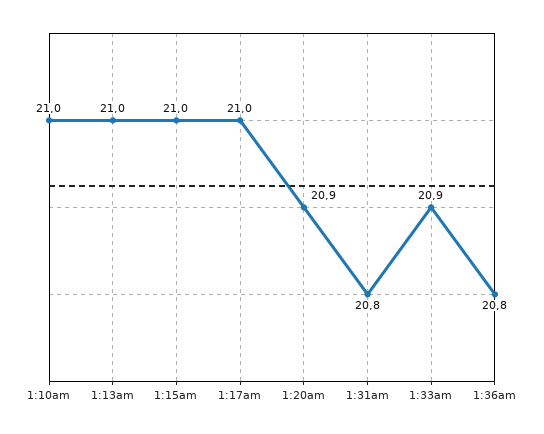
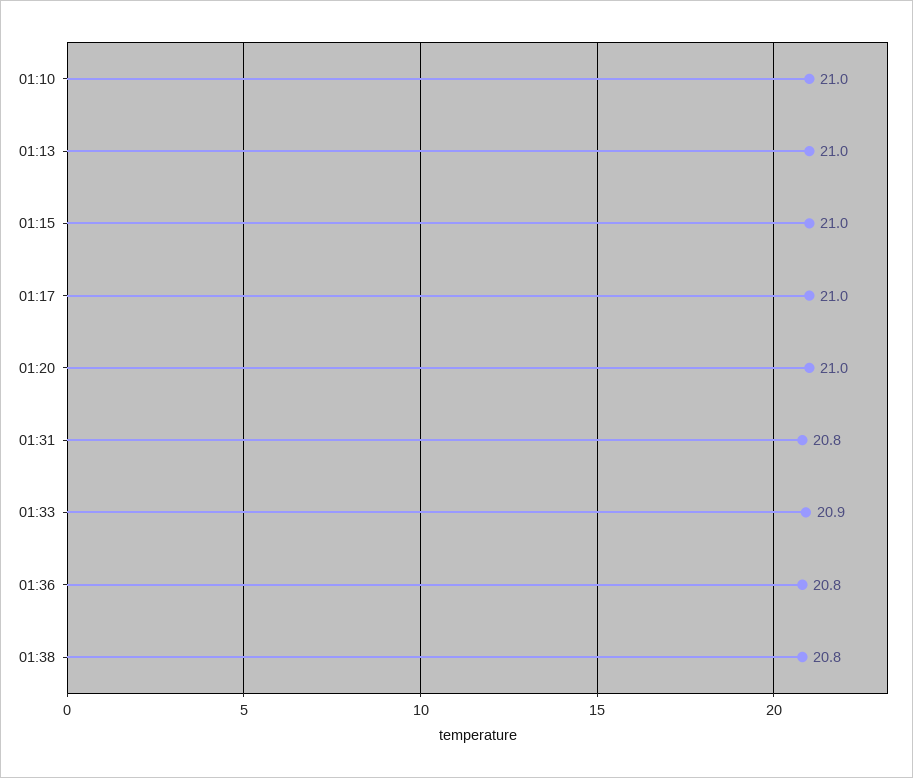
1:20am: 20.9 -> 21
01:38: none -> 20.8

